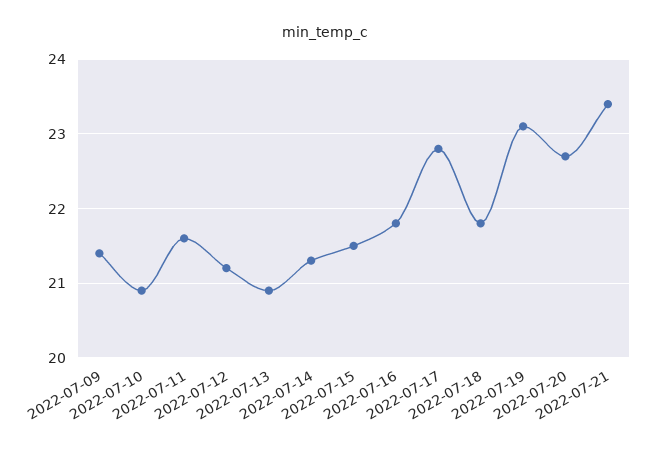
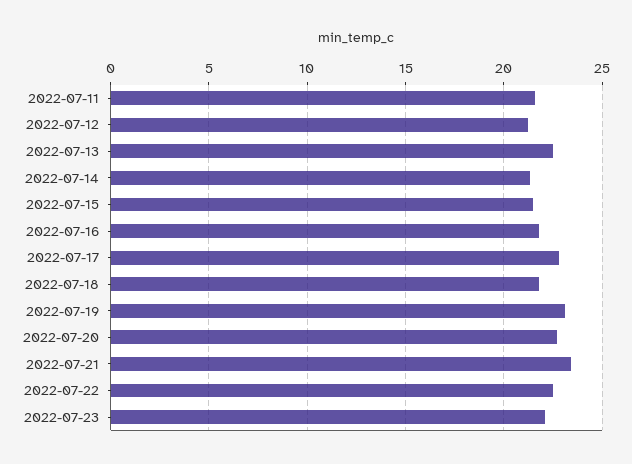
2022-07-09: 21.4 -> none
2022-07-10: 20.9 -> none
2022-07-13: 20.9 -> 22.5
2022-07-22: none -> 22.5
2022-07-23: none -> 22

